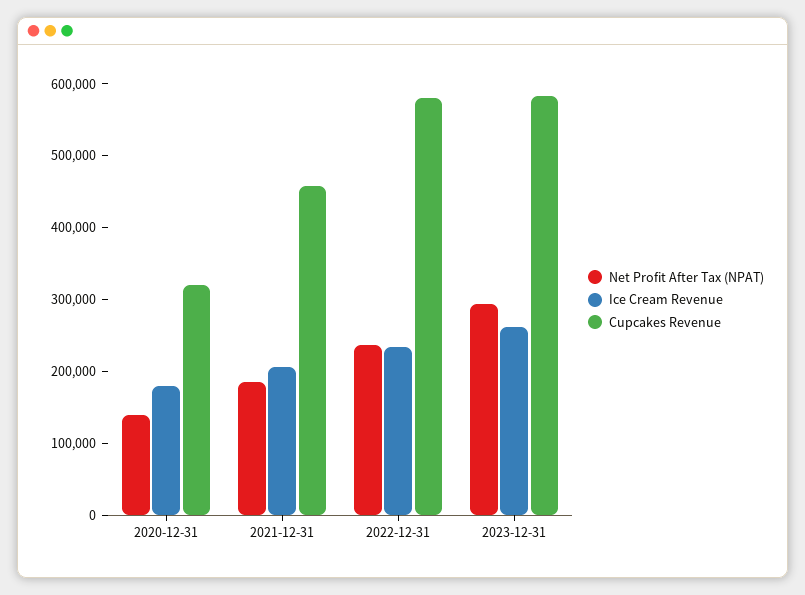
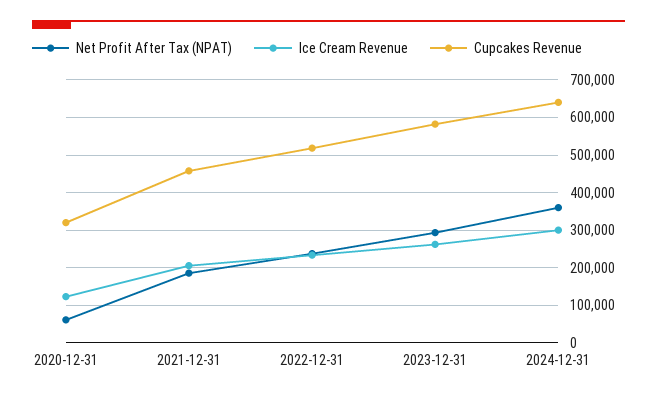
Net Profit After Tax (NPAT), 2020-12-31: 140000 -> 60000
Ice Cream Revenue, 2020-12-31: 180000 -> 120000
Cupcakes Revenue, 2022-12-31: 580000 -> 520000
Net Profit After Tax (NPAT), 2024-12-31: none -> 360000
Ice Cream Revenue, 2024-12-31: none -> 300000
Cupcakes Revenue, 2024-12-31: none -> 640000

